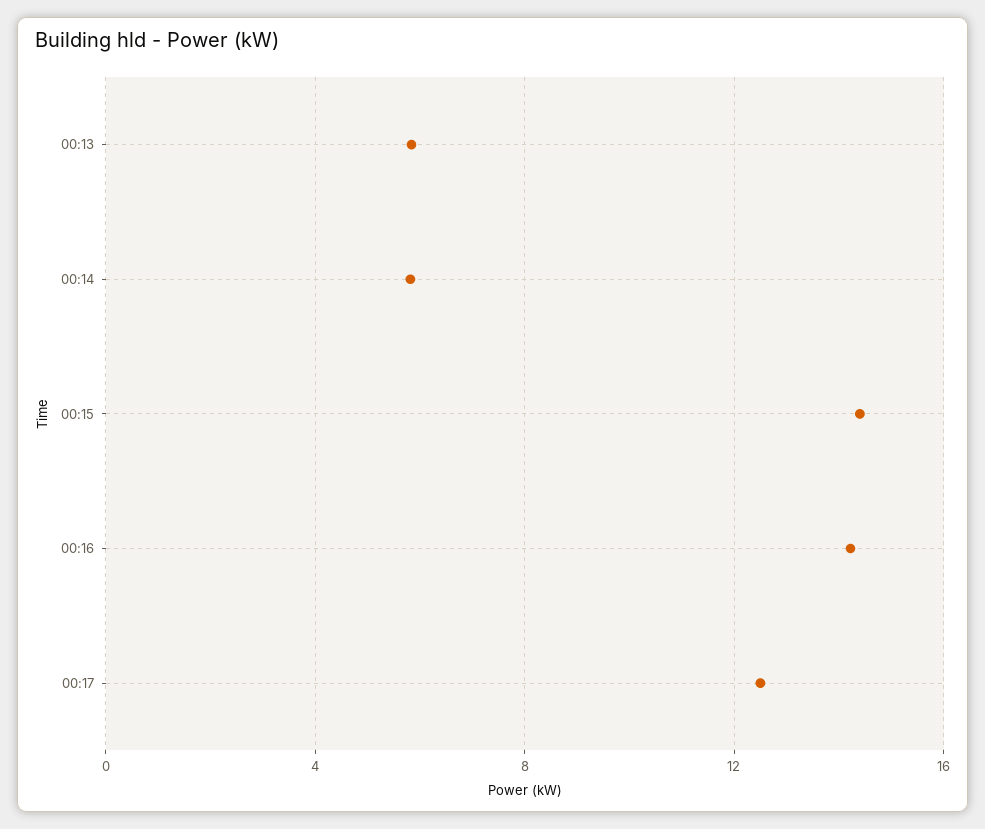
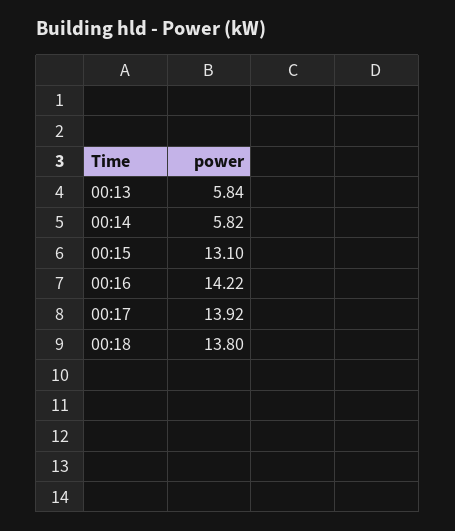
00:15: 14.5 -> 13.1
00:17: 12.5 -> 13.92
00:18: none -> 13.8

